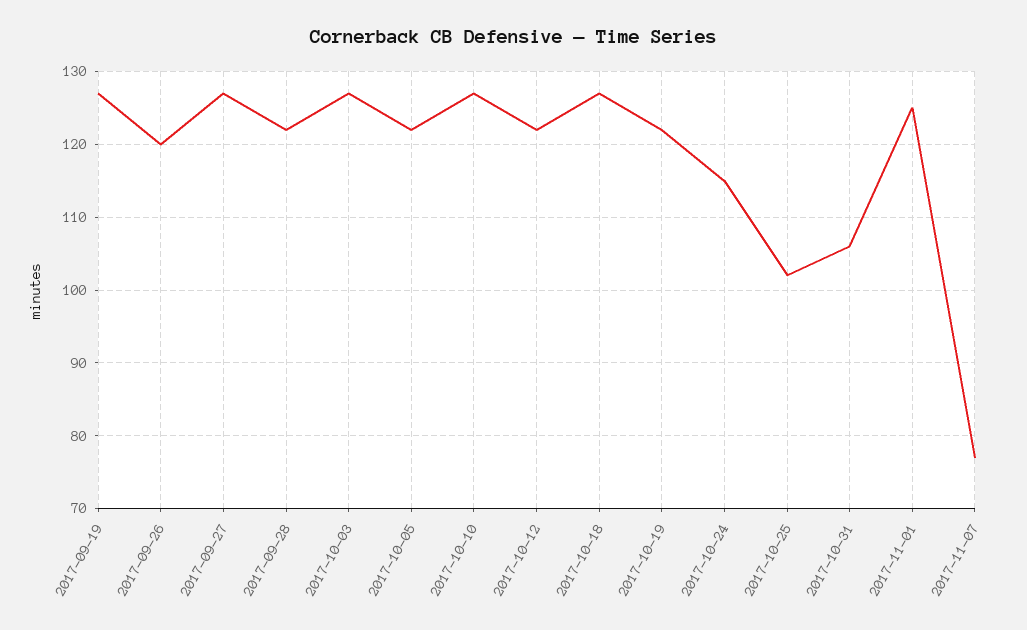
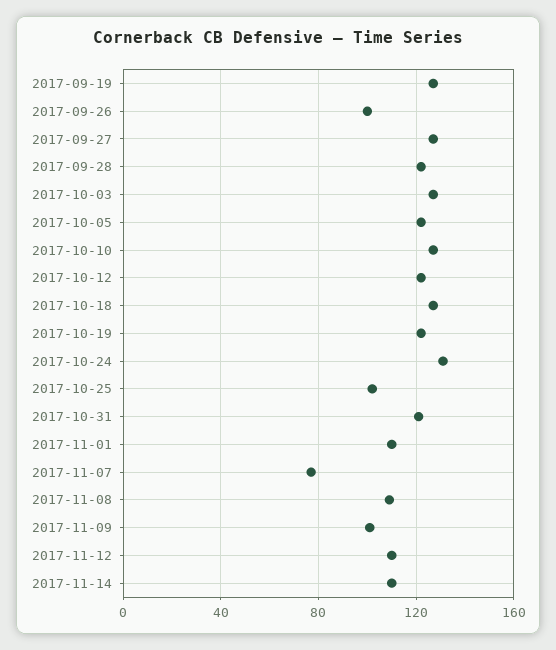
2017-09-26: 120 -> 100
2017-10-24: 115 -> 130
2017-10-31: 106 -> 120
2017-11-01: 125 -> 110
2017-11-08: none -> 110
2017-11-09: none -> 100
2017-11-12: none -> 110
2017-11-14: none -> 110

